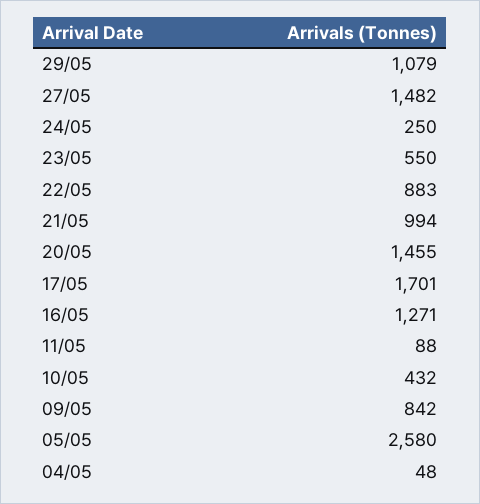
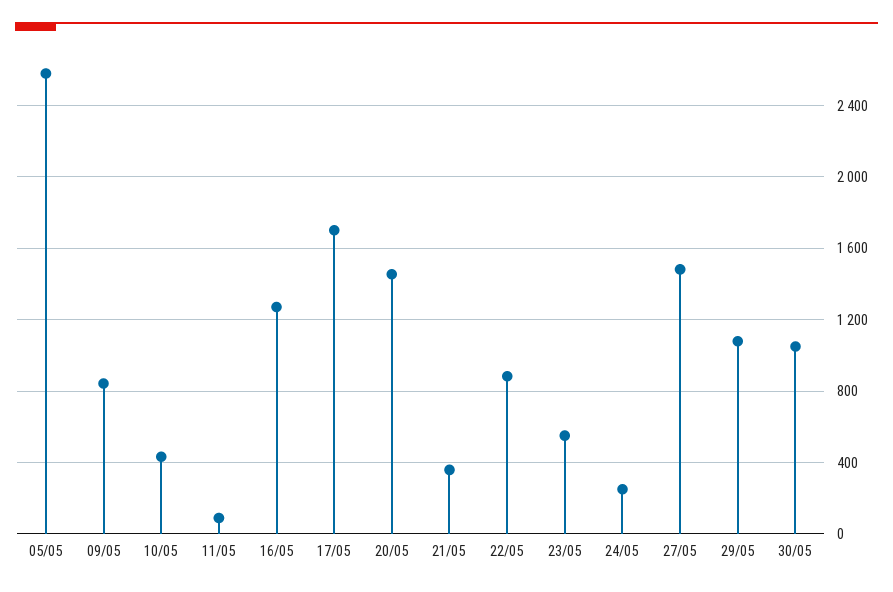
21/05: 994 -> 350
04/05: 48 -> none
30/05: none -> 1050

